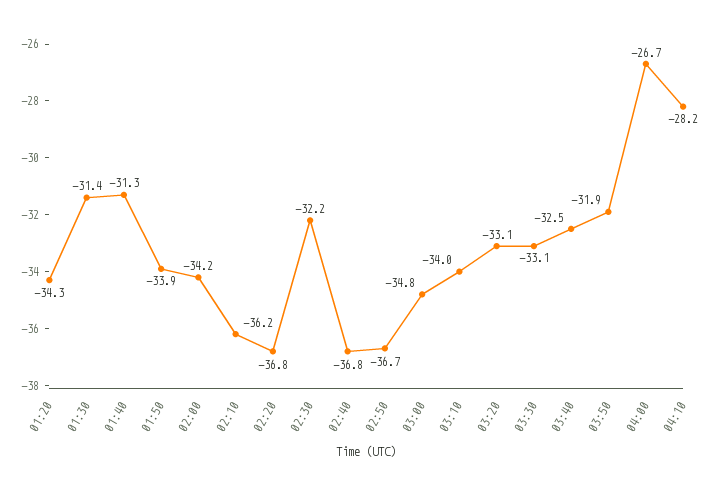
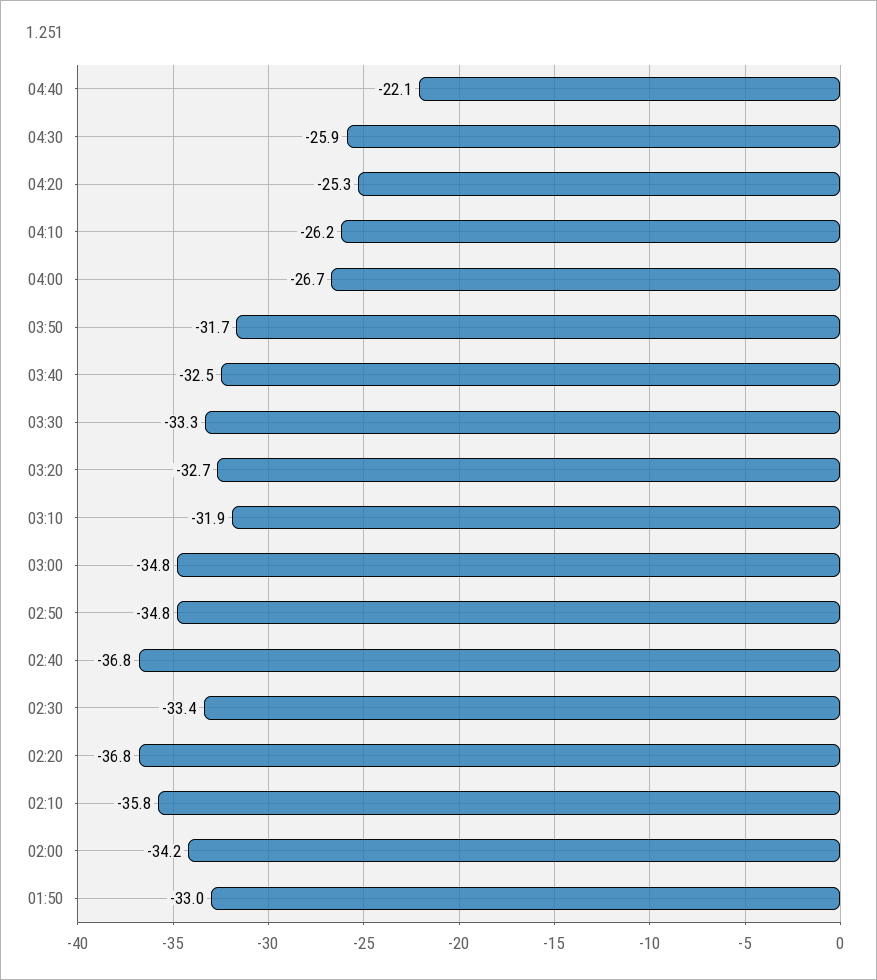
01:20: -34.3 -> none
01:30: -31.4 -> none
01:40: -31.3 -> none
01:50: -33.9 -> -33
02:10: -36.2 -> -35.8
02:30: -32.2 -> -33.4
02:50: -36.7 -> -34.8
03:10: -34 -> -31.9
03:20: -33.1 -> -32.7
03:30: -33.1 -> -33.3
03:50: -31.9 -> -31.7
04:10: -28.2 -> -26.2
04:40: none -> -22.1
04:30: none -> -25.9
04:20: none -> -25.3

